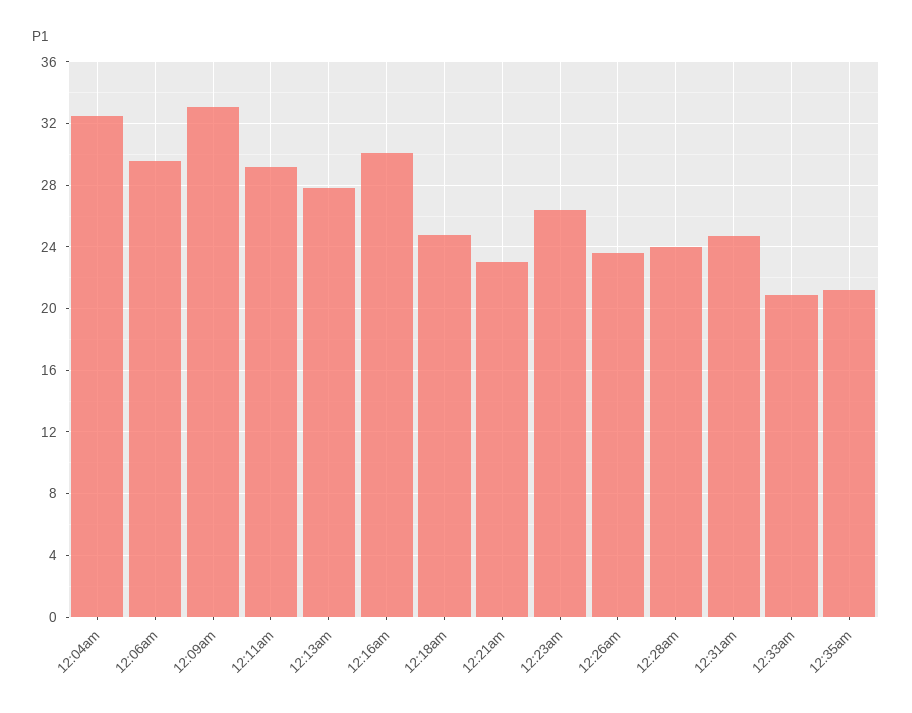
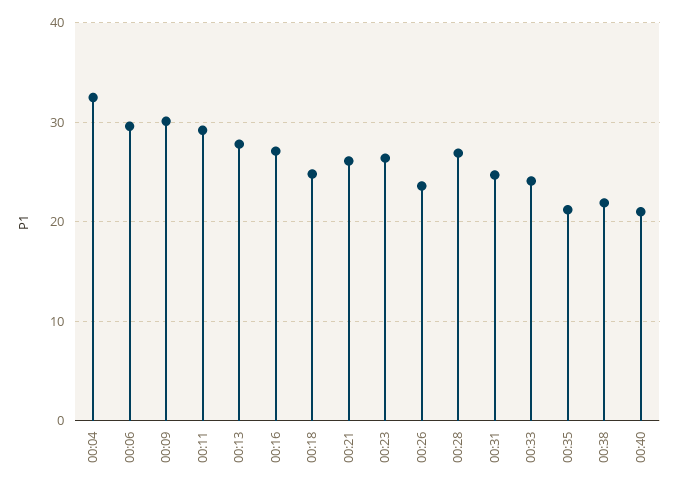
12:09am: 33 -> 30
12:16am: 30 -> 27
12:21am: 23 -> 26
12:28am: 24 -> 27
12:33am: 21 -> 24
00:38: none -> 22
00:40: none -> 21

